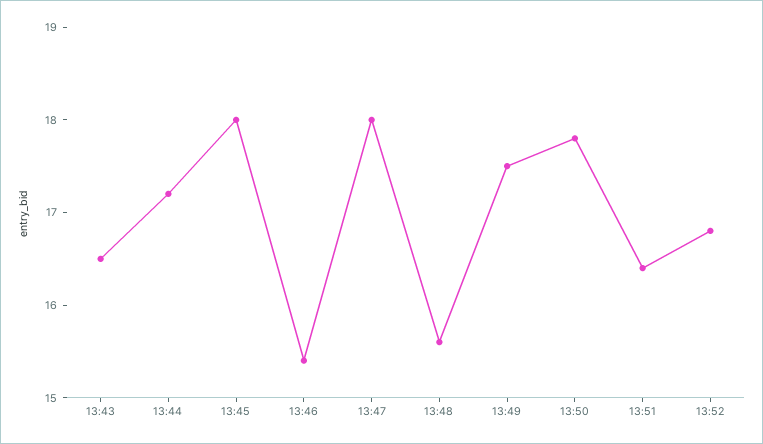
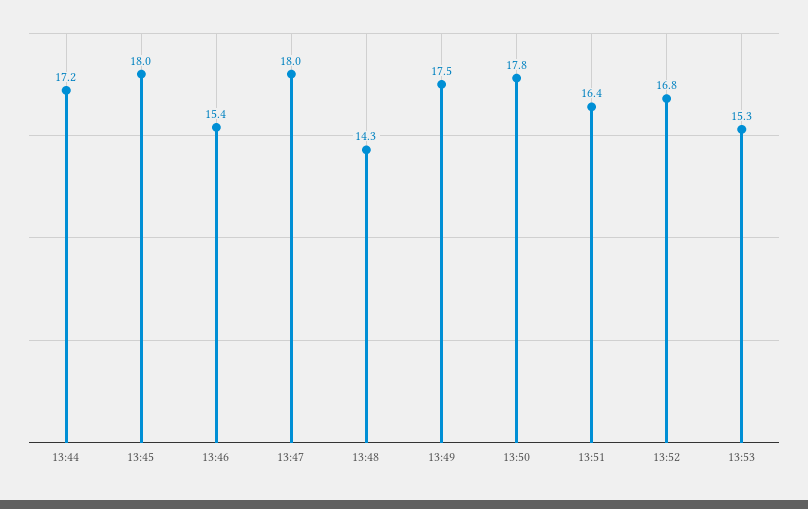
13:43: 16.5 -> none
13:48: 15.6 -> 14.3
13:53: none -> 15.3

